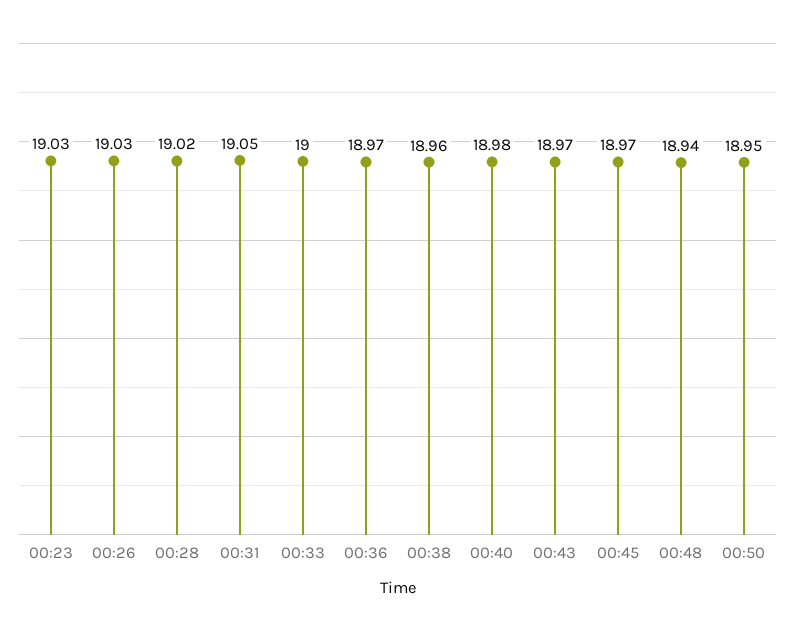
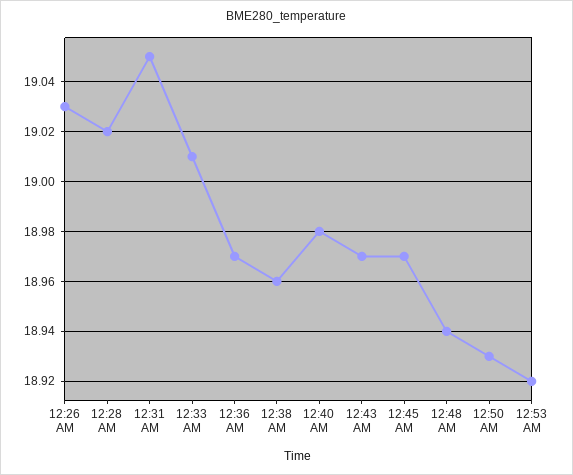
00:23: 19.03 -> none
00:33: 19 -> 19.01
00:50: 18.95 -> 18.93
12:53 AM: none -> 18.92

